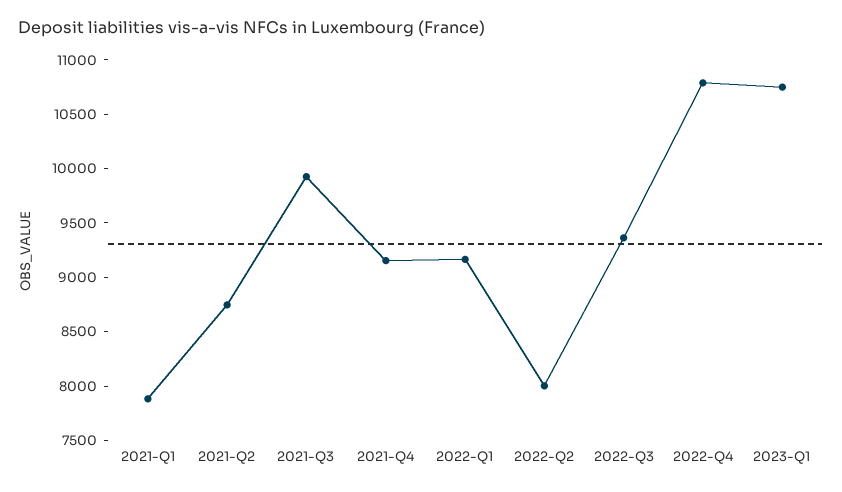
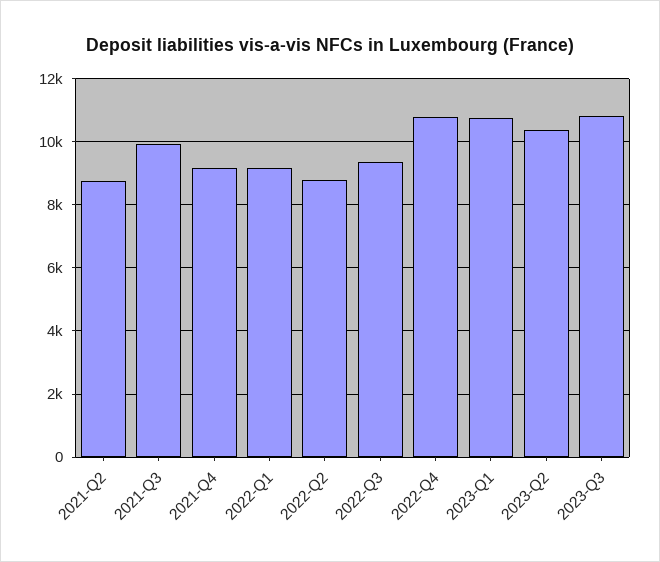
2021-Q1: 7900 -> none
2022-Q2: 8000 -> 8800
2023-Q2: none -> 10400
2023-Q3: none -> 10800

